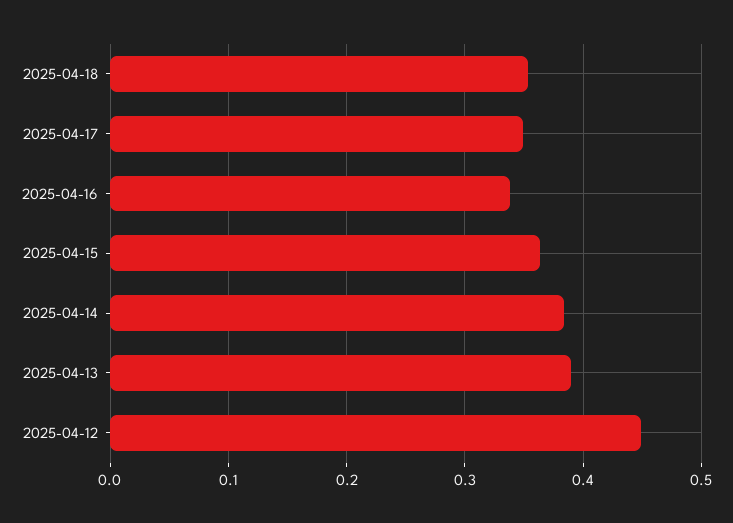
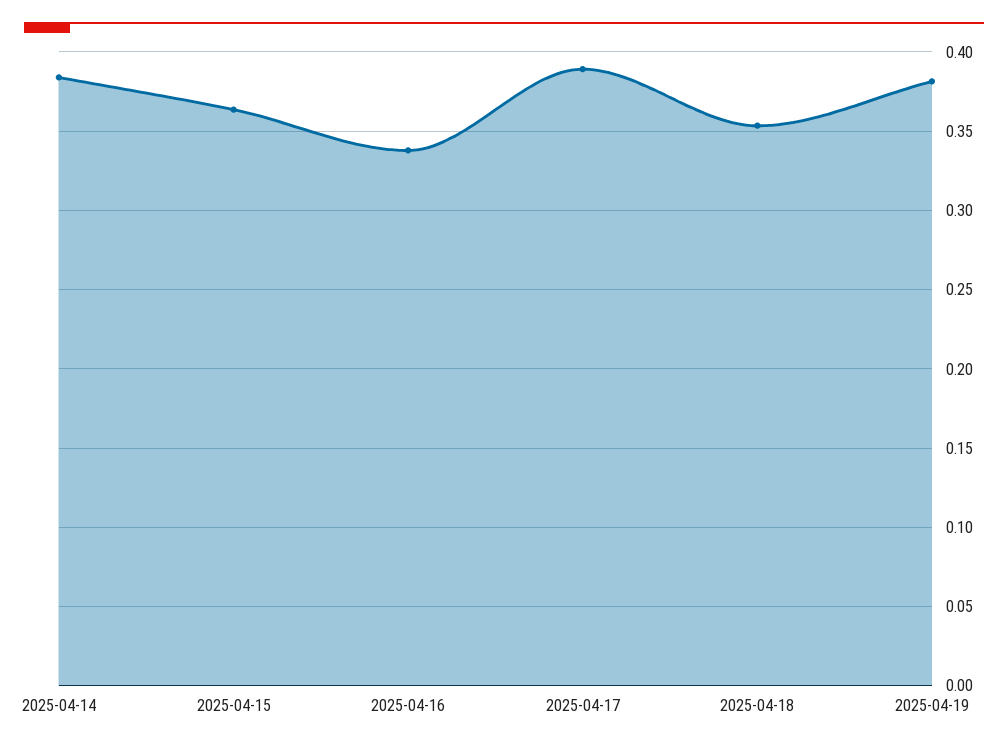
2025-04-17: 0.35 -> 0.39
2025-04-13: 0.39 -> none
2025-04-12: 0.45 -> none
2025-04-19: none -> 0.38

